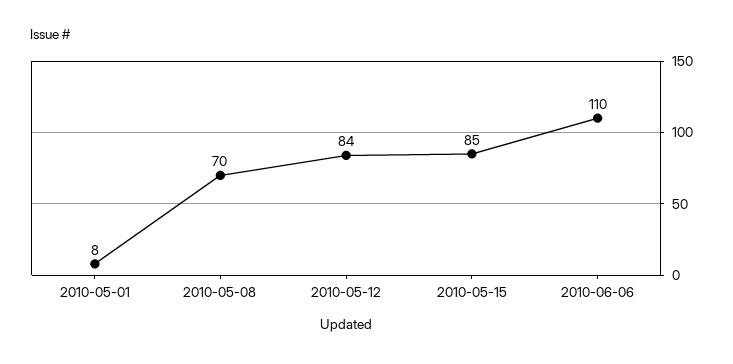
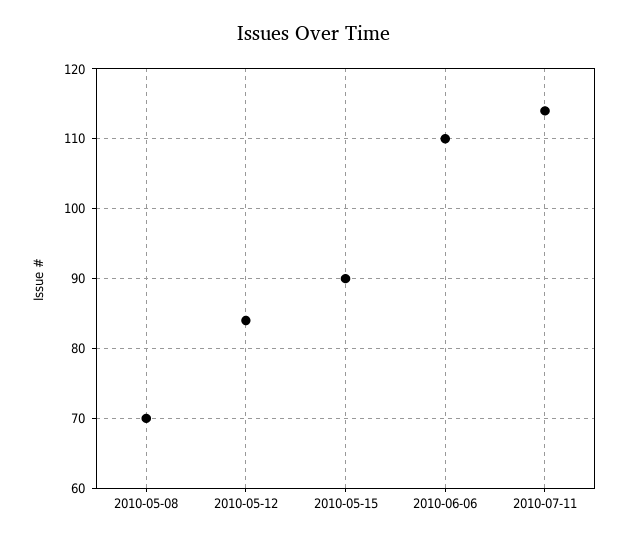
2010-05-01: 8 -> none
2010-05-15: 85 -> 90
2010-07-11: none -> 114

